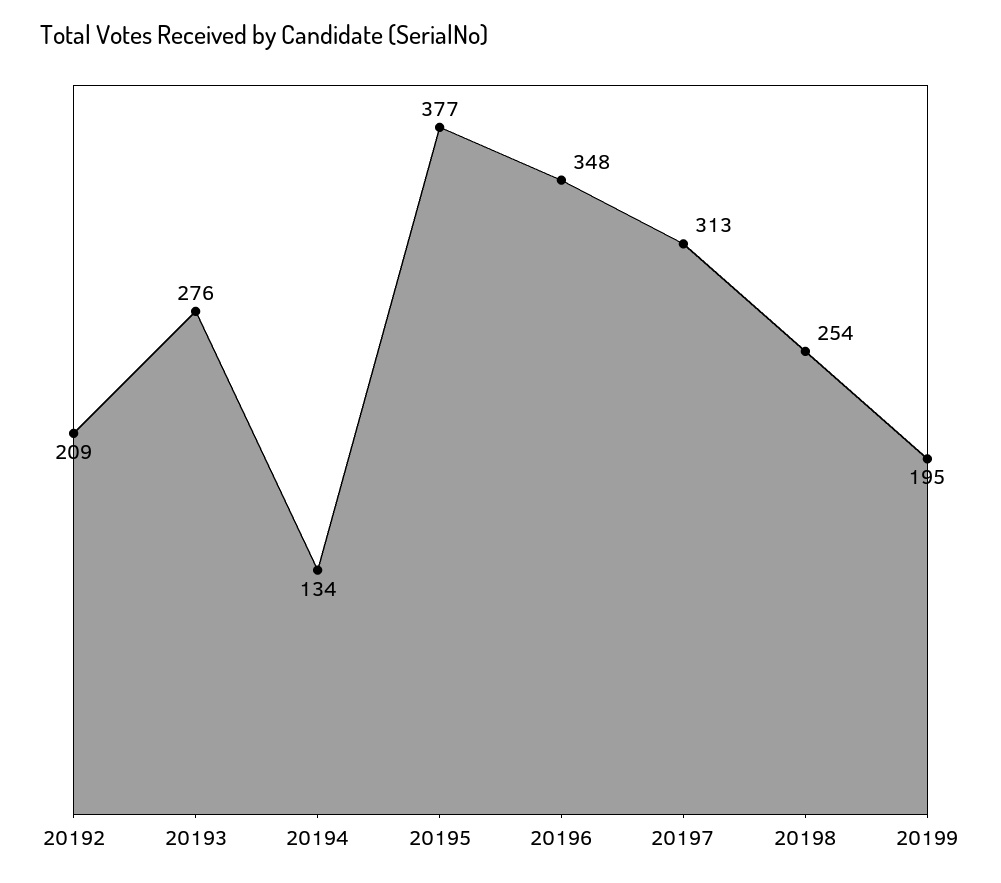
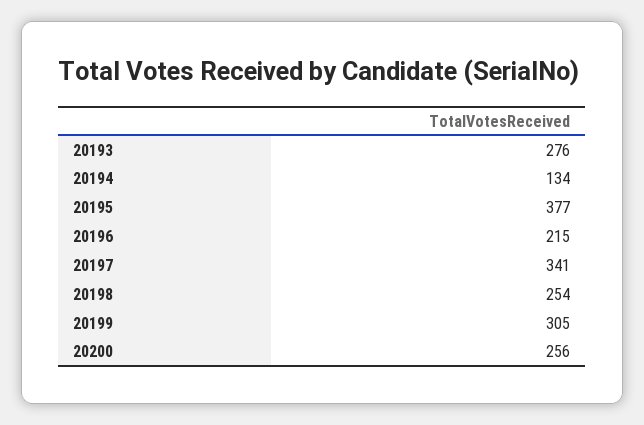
20192: 209 -> none
20196: 348 -> 215
20197: 313 -> 341
20199: 195 -> 305
20200: none -> 256

